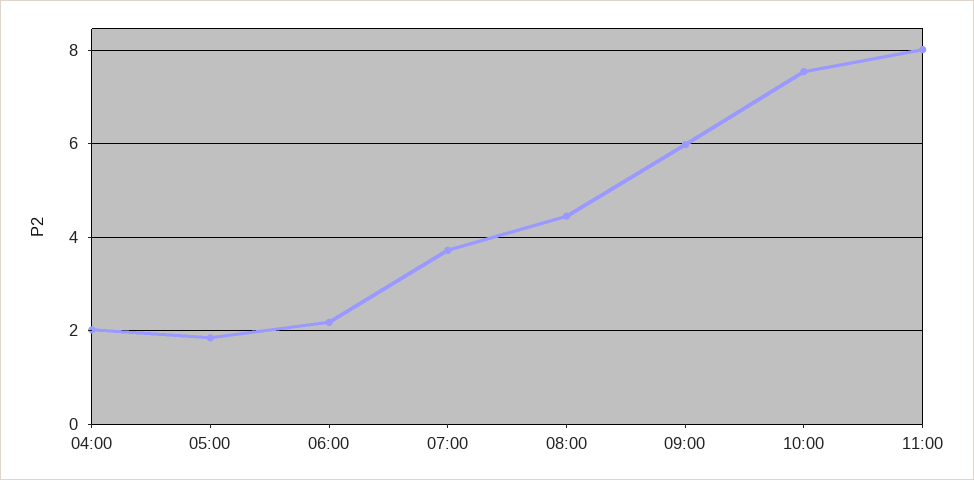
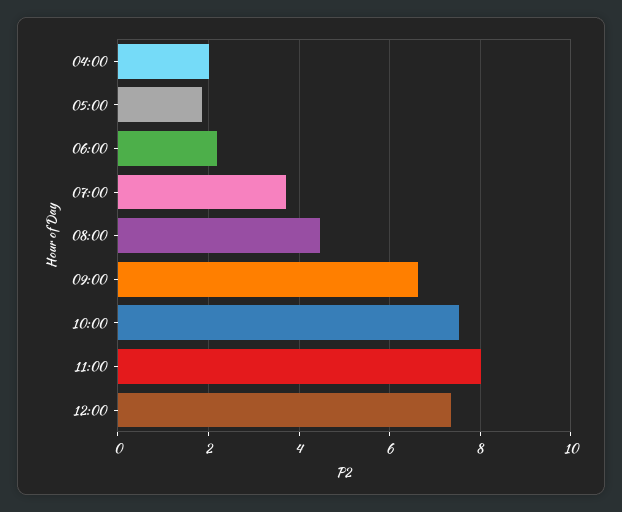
09:00: 6 -> 6.6
12:00: none -> 7.4

